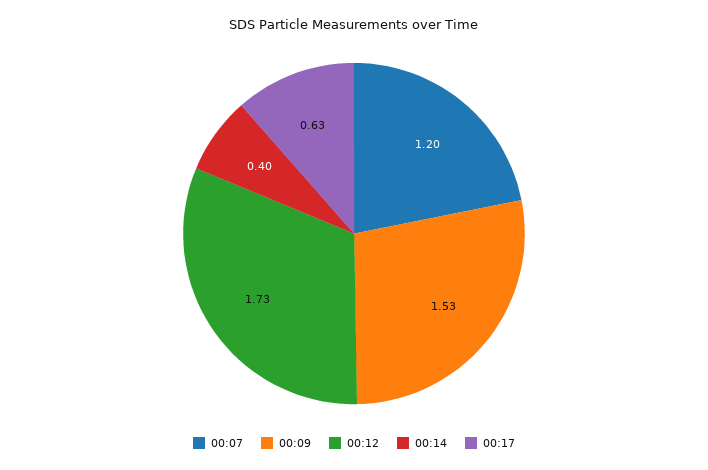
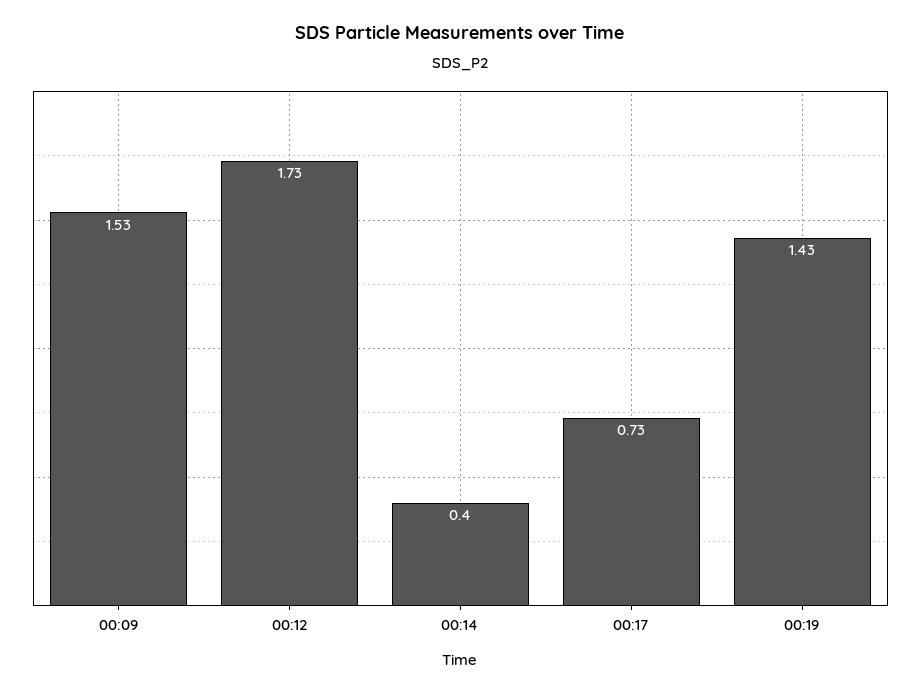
00:07: 1.2 -> none
00:17: 0.63 -> 0.73
00:19: none -> 1.43

